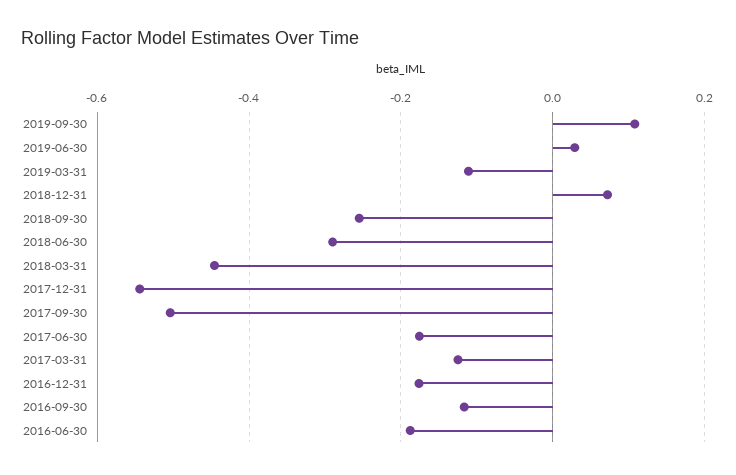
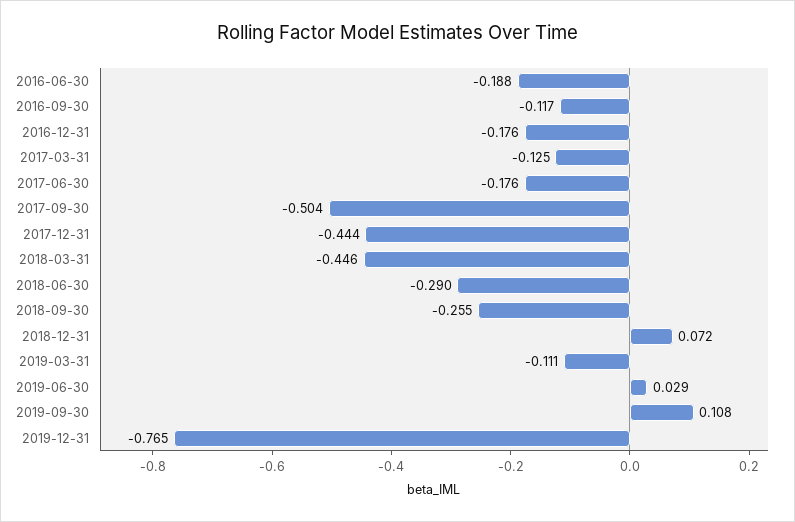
2017-12-31: -0.54 -> -0.444
2019-12-31: none -> -0.765

